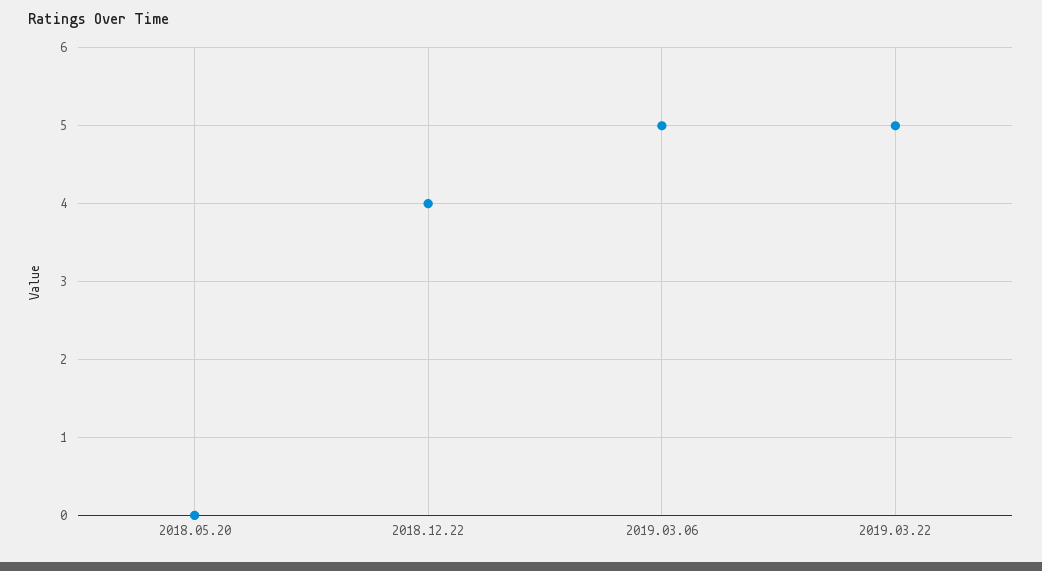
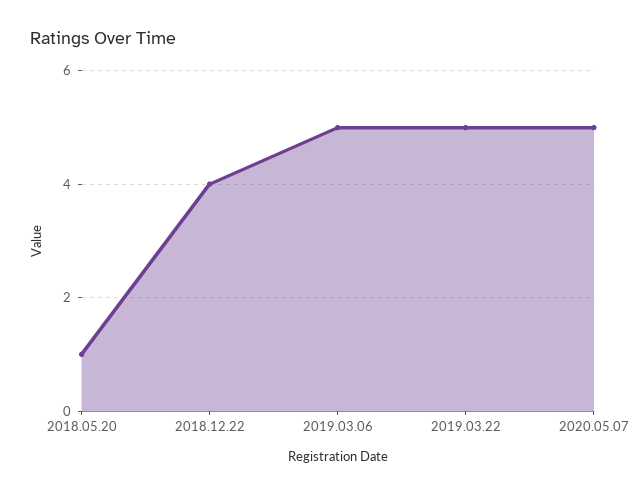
2018.05.20: 0 -> 1
2020.05.07: none -> 5

